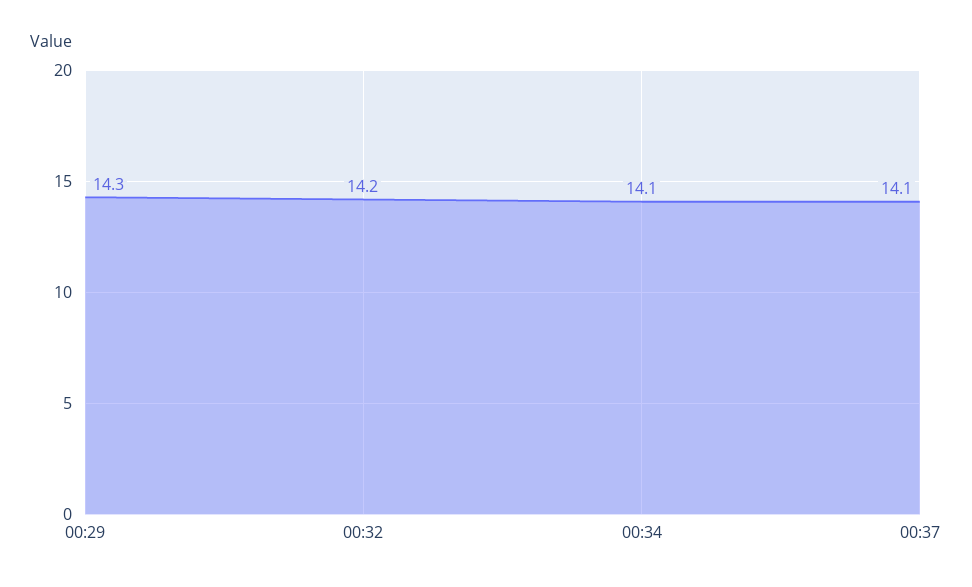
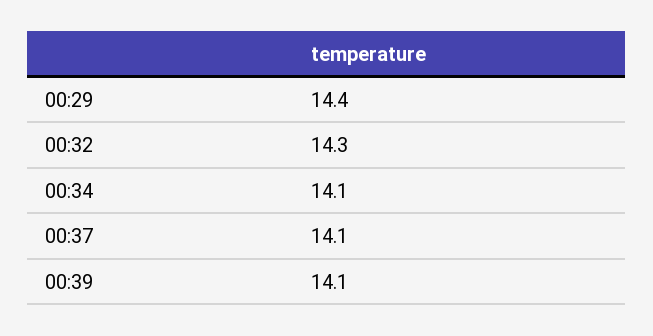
00:29: 14.3 -> 14.4
00:32: 14.2 -> 14.3
00:39: none -> 14.1

